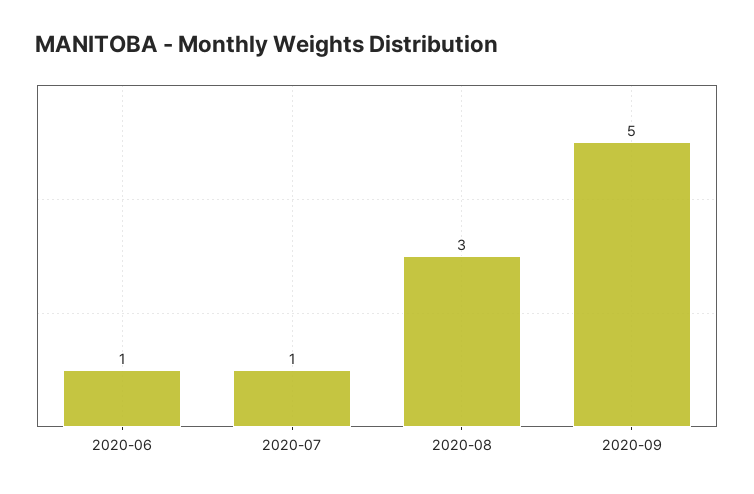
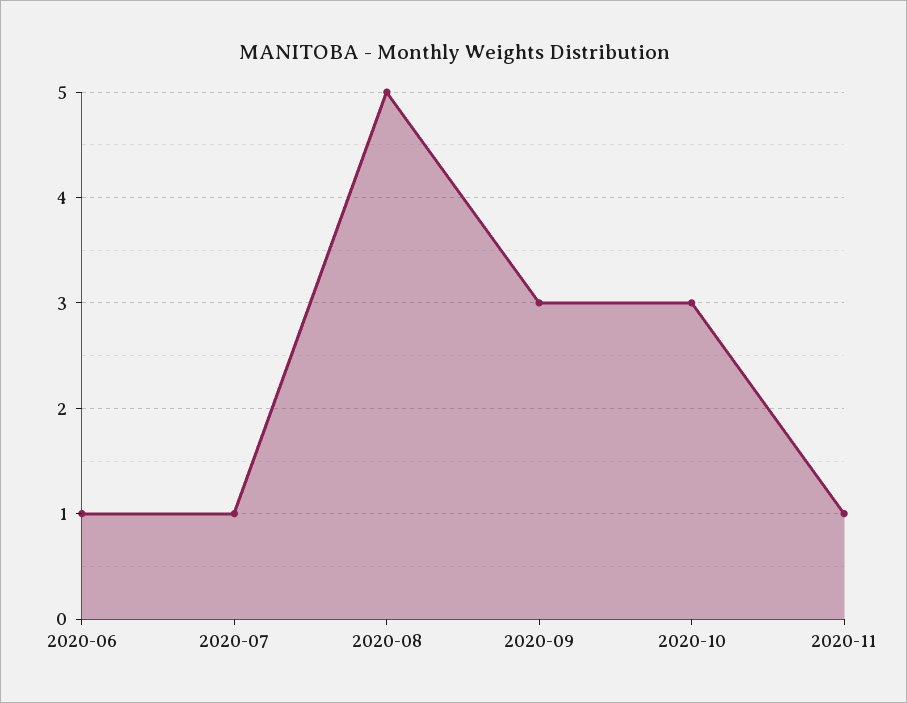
2020-08: 3 -> 5
2020-09: 5 -> 3
2020-10: none -> 3
2020-11: none -> 1

